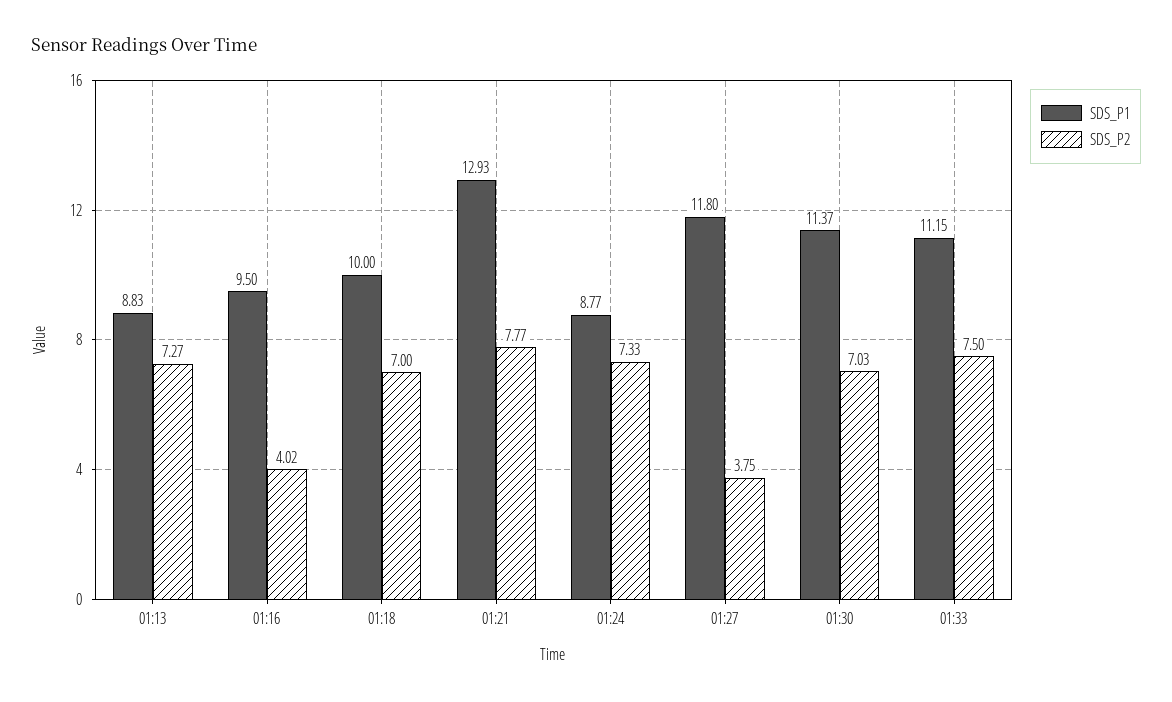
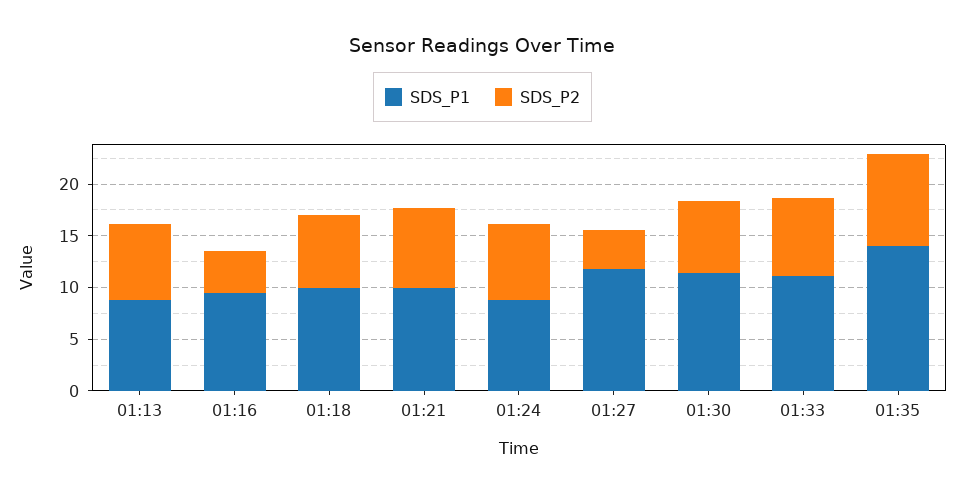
SDS_P1, 01:21: 12.93 -> 10
SDS_P1, 01:35: none -> 14
SDS_P2, 01:35: none -> 9

